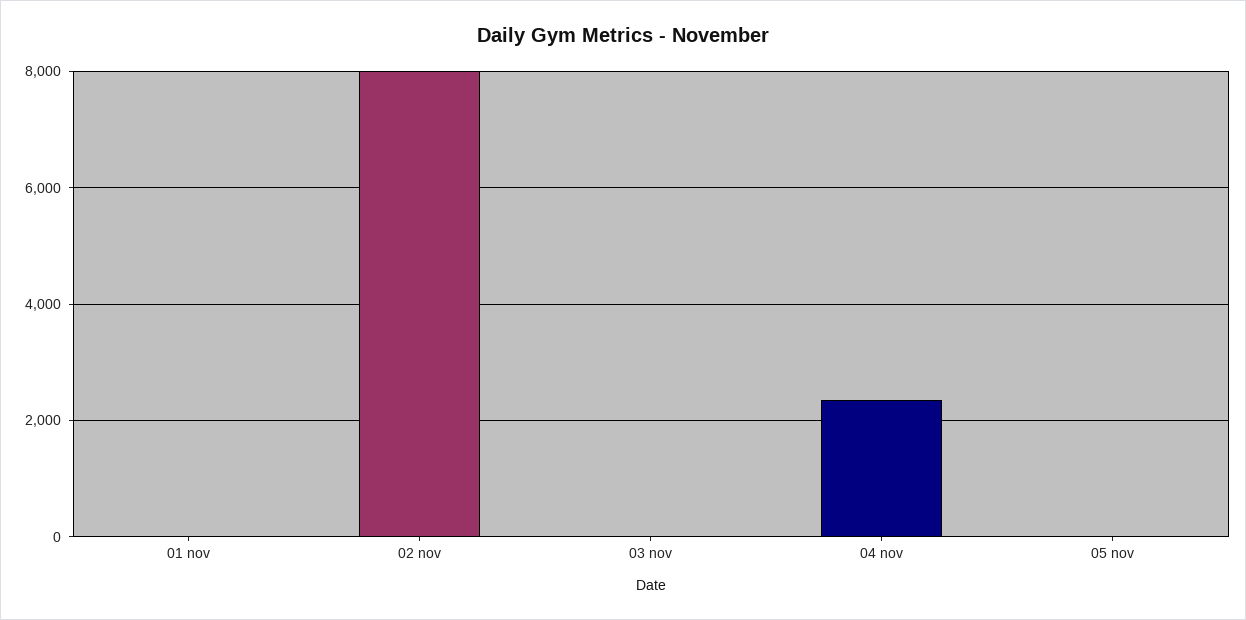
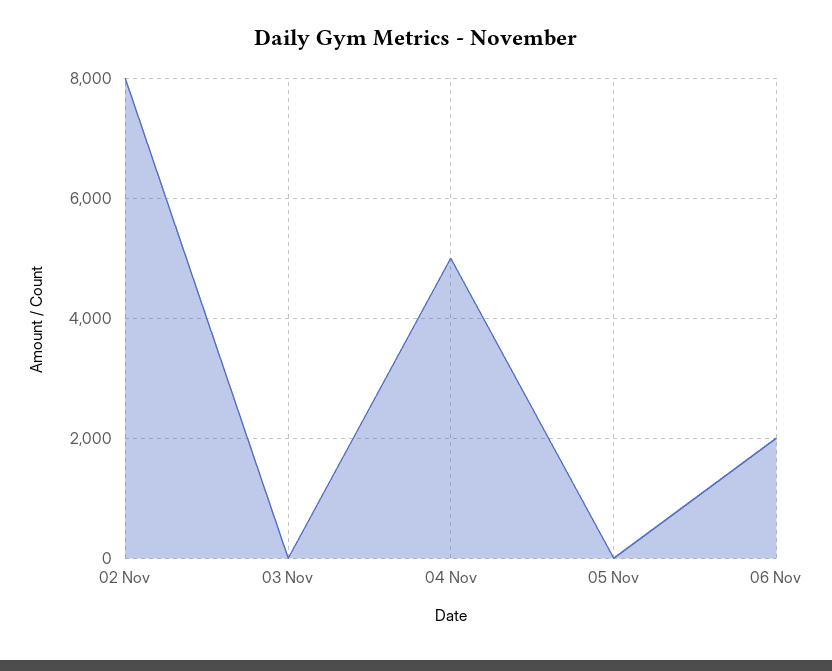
01 nov: 0 -> none
04 nov: 2400 -> 5000
06 Nov: none -> 2000

